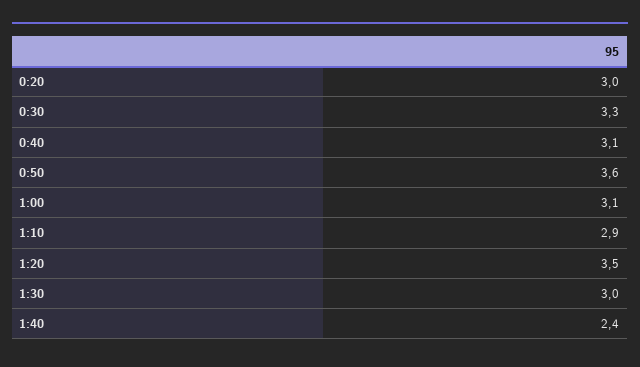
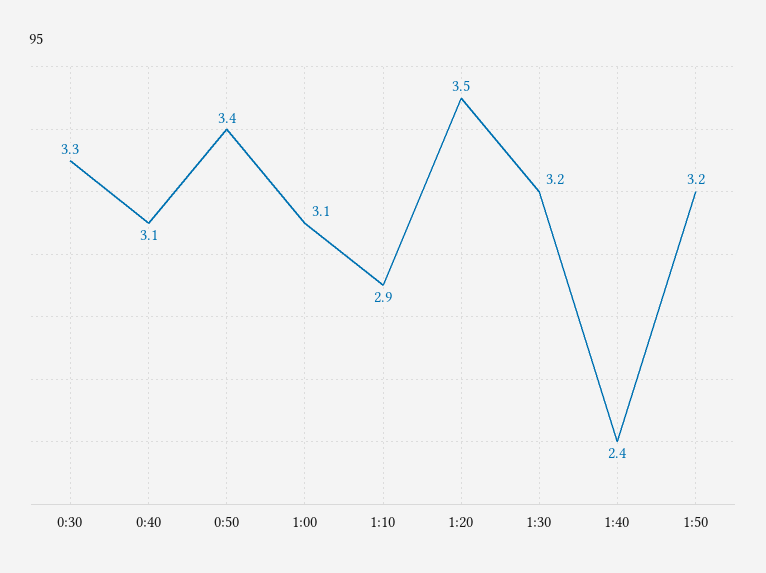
0:20: 3 -> none
0:50: 3.6 -> 3.4
1:30: 3 -> 3.2
1:50: none -> 3.2

